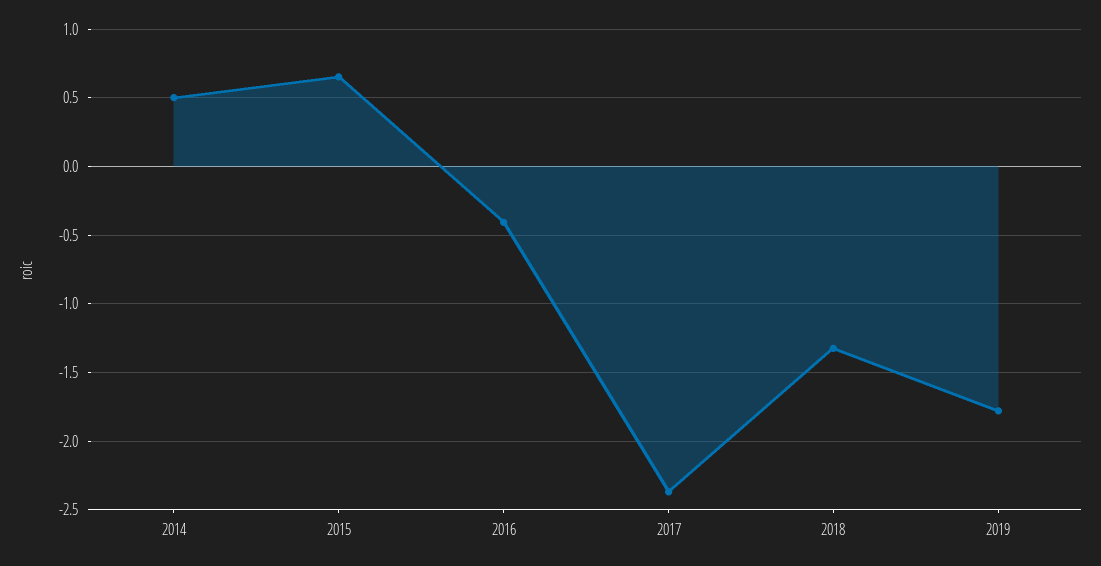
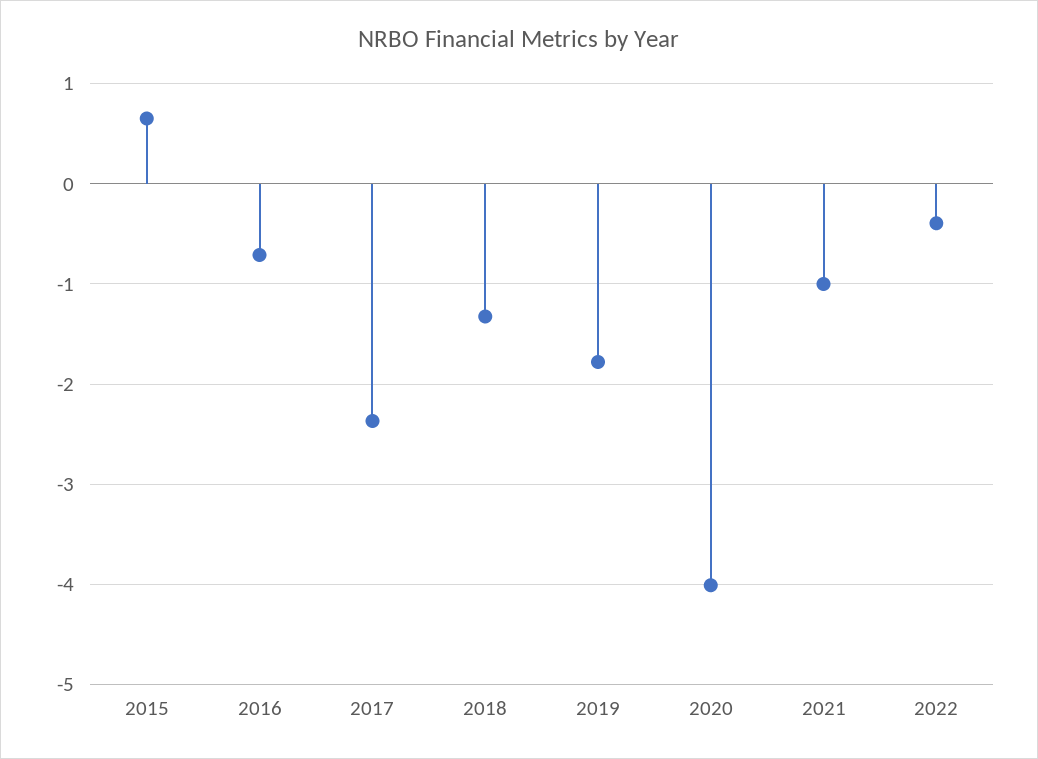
2014: 0.5 -> none
2016: -0.4 -> -0.7
2020: none -> -4
2021: none -> -1
2022: none -> -0.4

